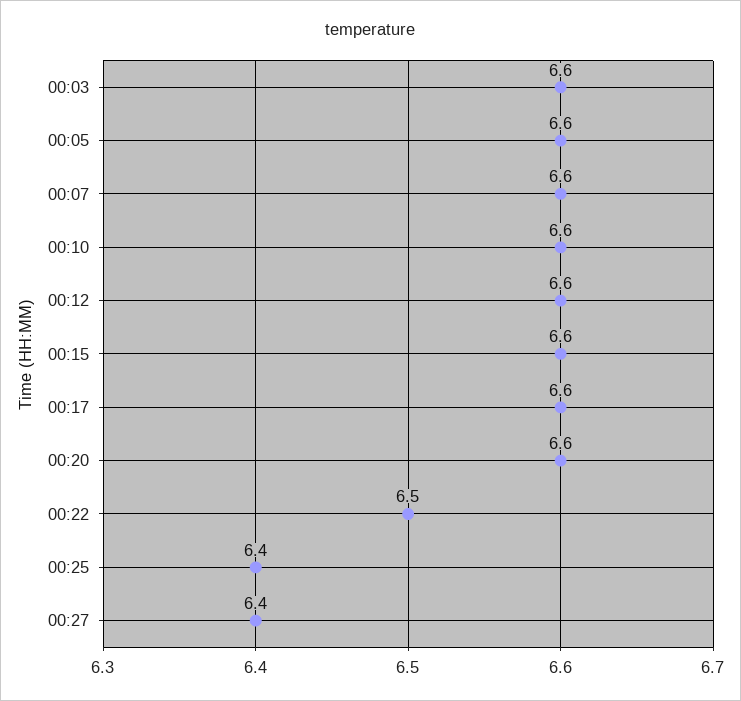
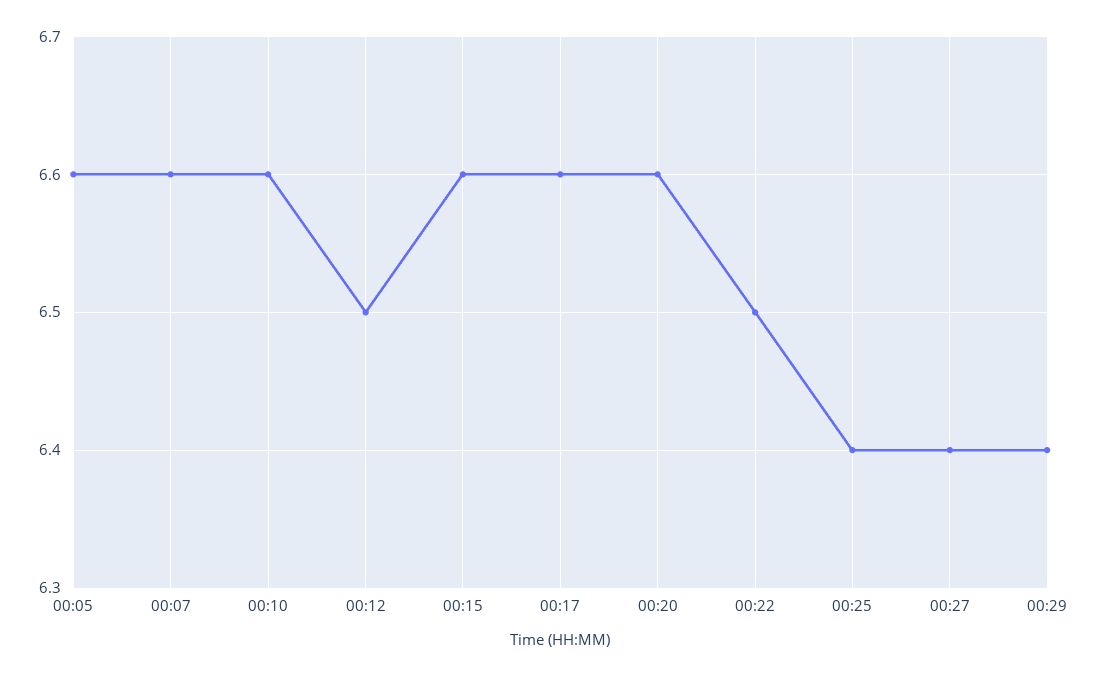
00:03: 6.6 -> none
00:12: 6.6 -> 6.5
00:29: none -> 6.4

